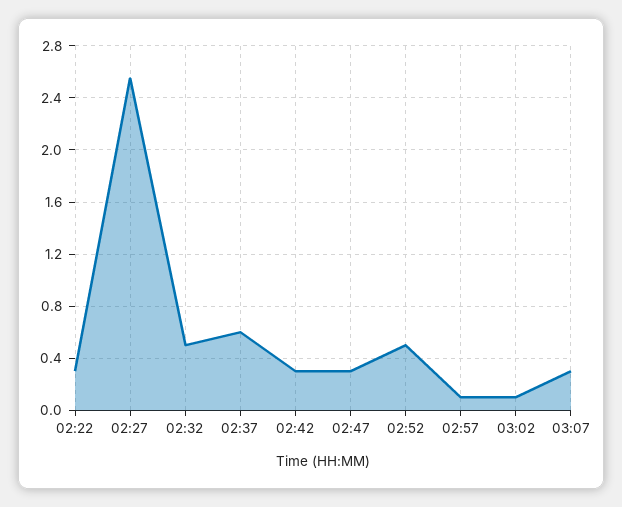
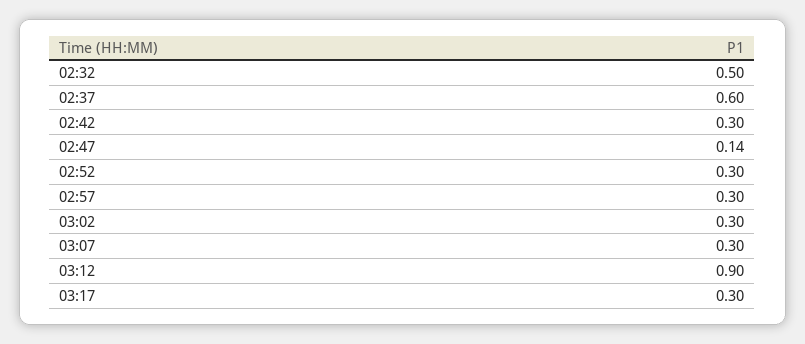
02:22: 0.3 -> none
02:27: 2.55 -> none
02:47: 0.3 -> 0.14
02:52: 0.5 -> 0.3
02:57: 0.1 -> 0.3
03:02: 0.1 -> 0.3
03:12: none -> 0.9
03:17: none -> 0.3

